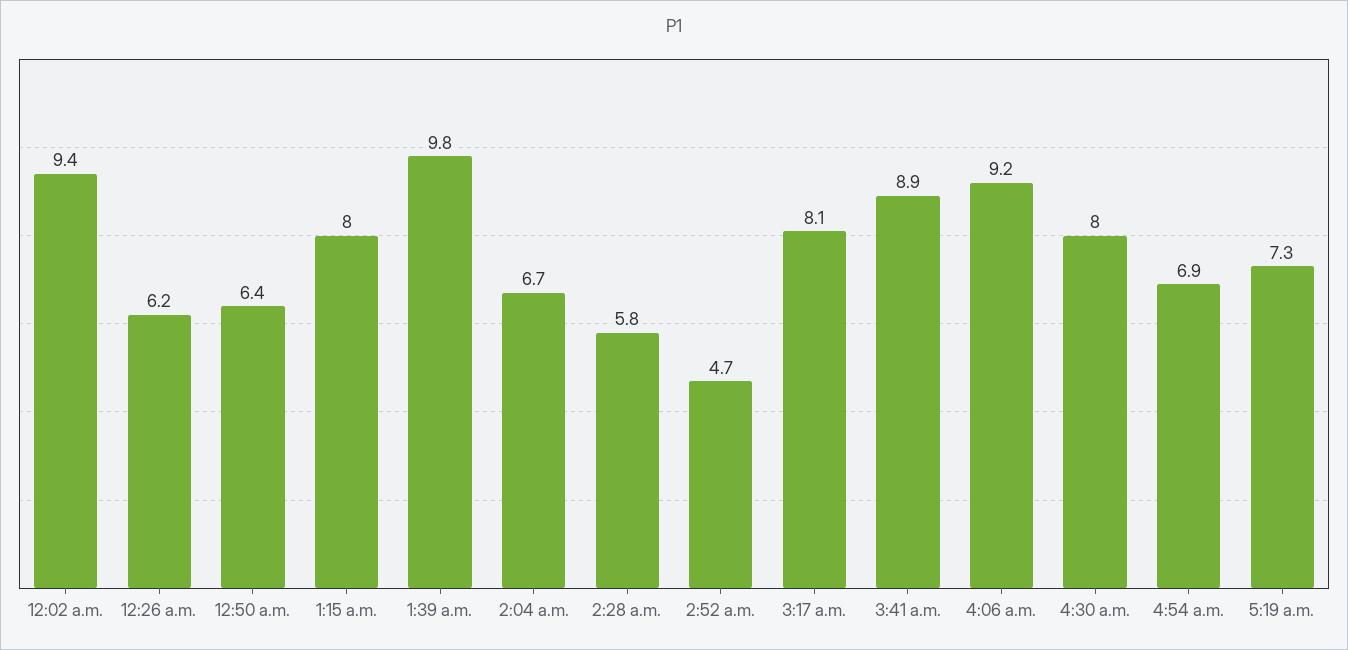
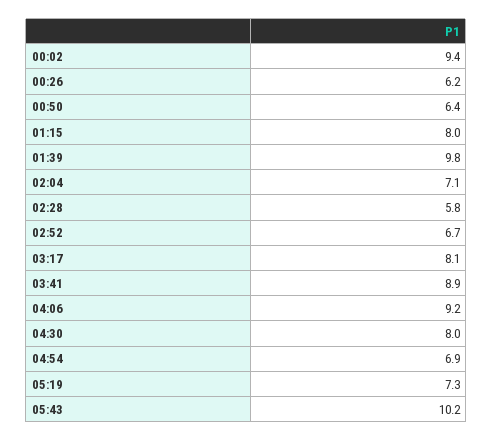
2:04 a.m.: 6.7 -> 7.1
2:52 a.m.: 4.7 -> 6.7
05:43: none -> 10.2

